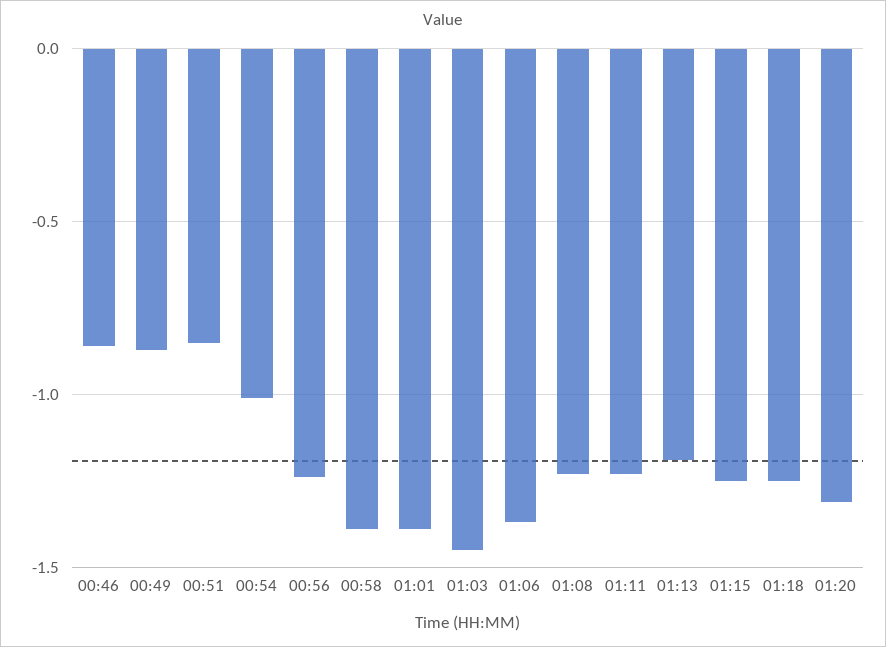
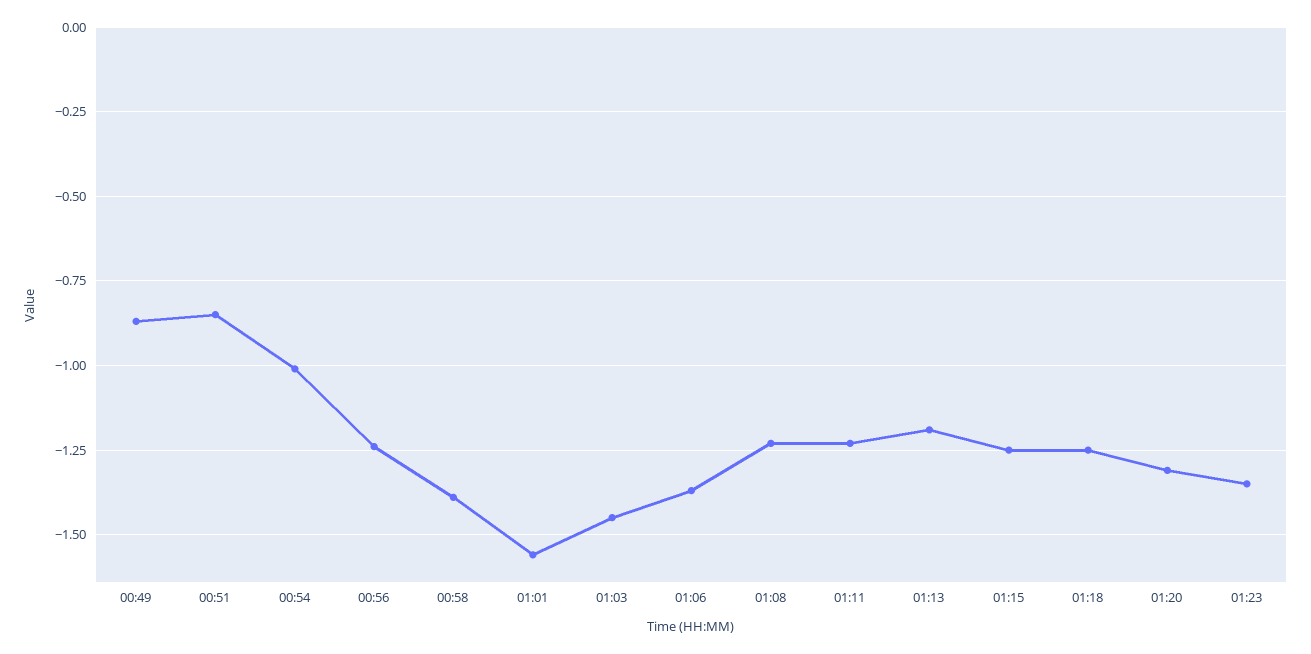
00:46: -0.85 -> none
01:01: -1.4 -> -1.55
01:23: none -> -1.35

